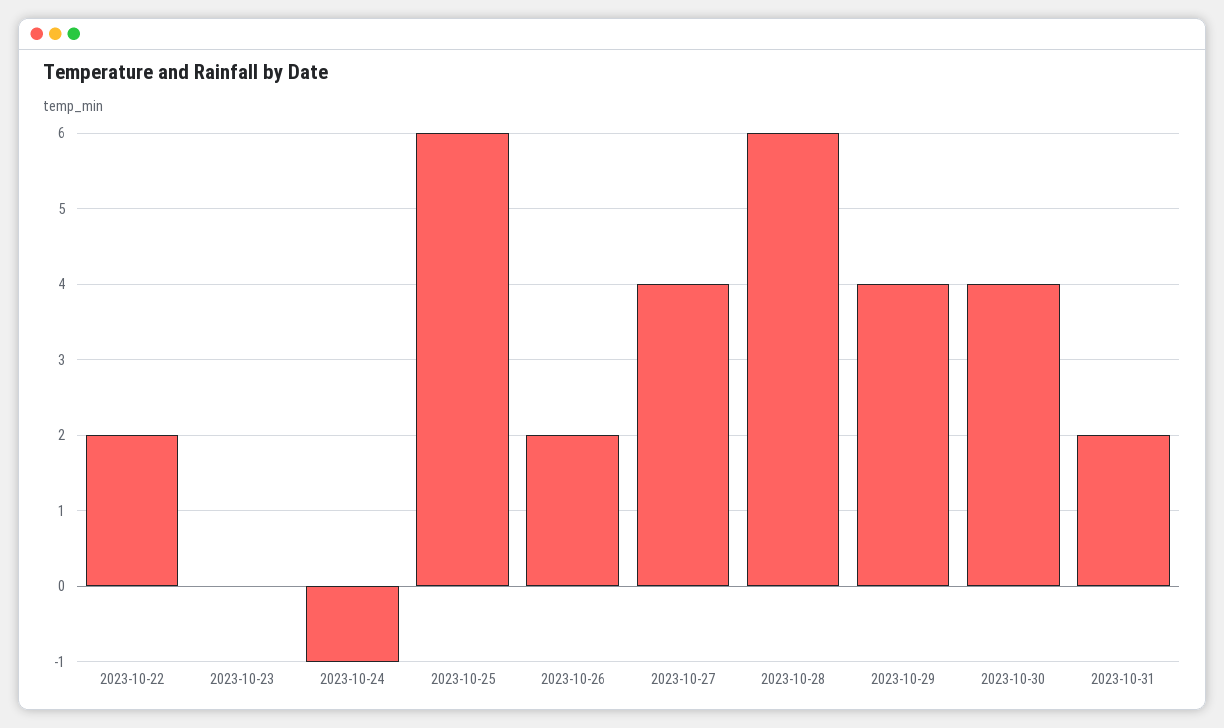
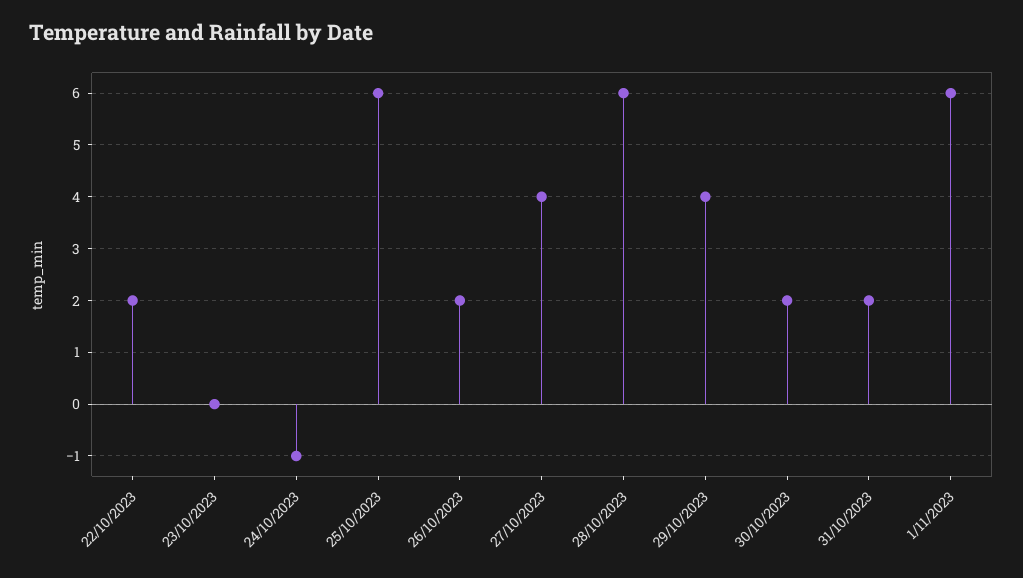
2023-10-30: 4 -> 2
1/11/2023: none -> 6

